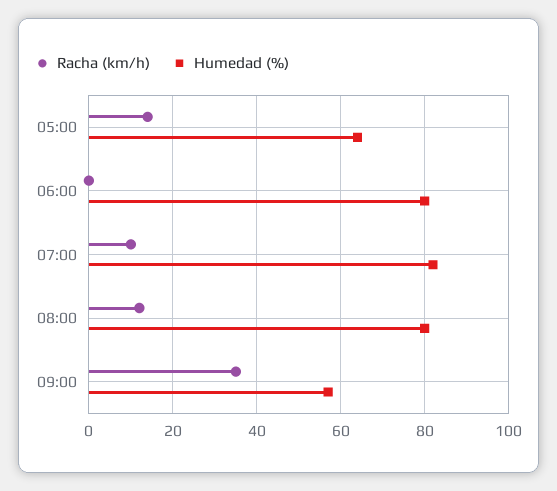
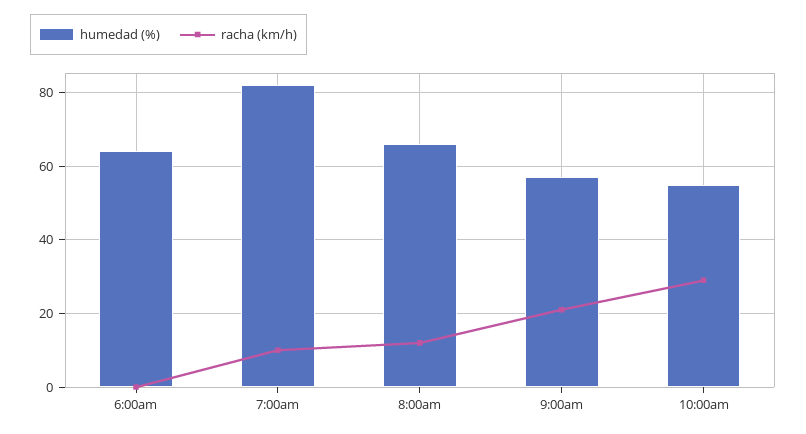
Racha (km/h), 05:00: 15 -> none
Humedad (%), 05:00: 65 -> none
Humedad (%), 06:00: 80 -> 65
Humedad (%), 08:00: 80 -> 65
Racha (km/h), 09:00: 35 -> 20
Humedad (%), 10:00am: none -> 55
Racha (km/h), 10:00am: none -> 30

